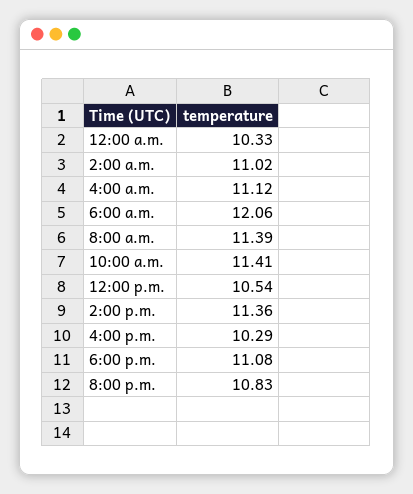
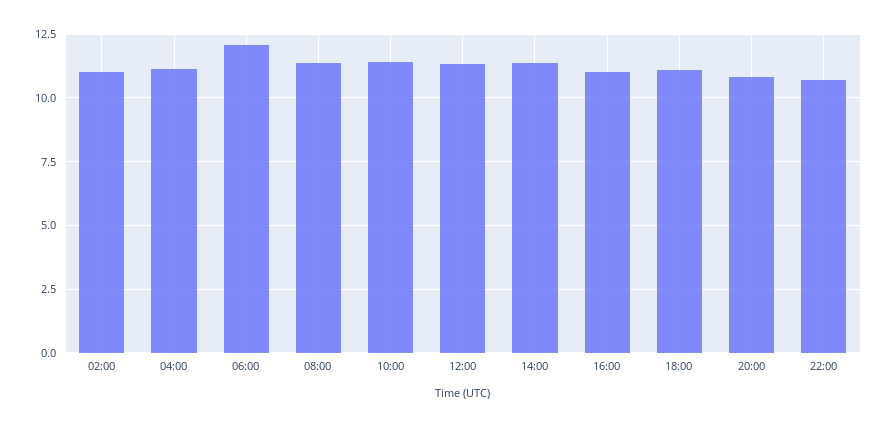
12:00 a.m.: 10.33 -> none
12:00 p.m.: 10.54 -> 11.25
4:00 p.m.: 10.29 -> 11
22:00: none -> 10.75

